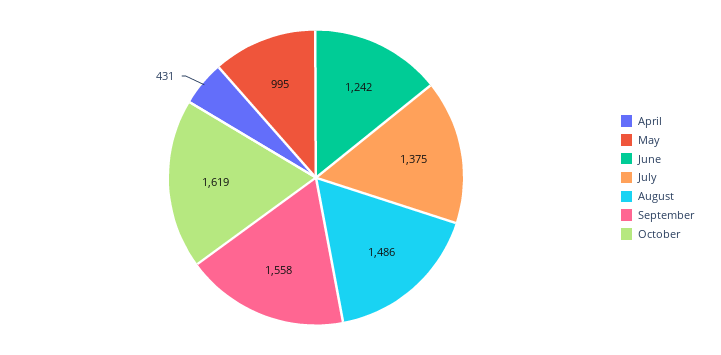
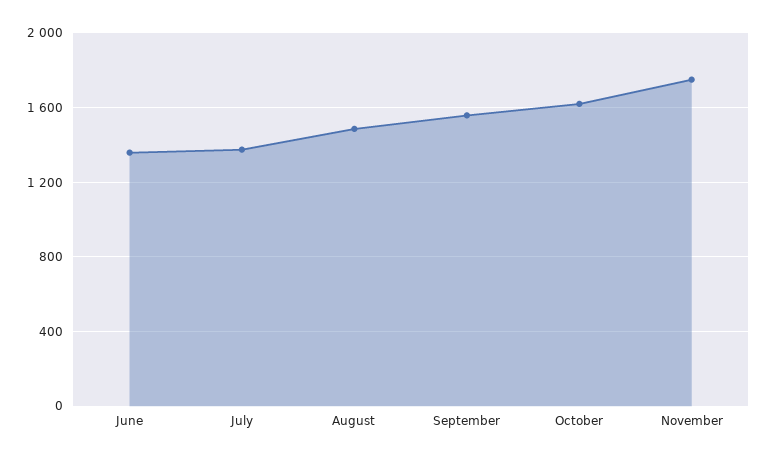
April: 431 -> none
May: 995 -> none
June: 1242 -> 1350
November: none -> 1750

